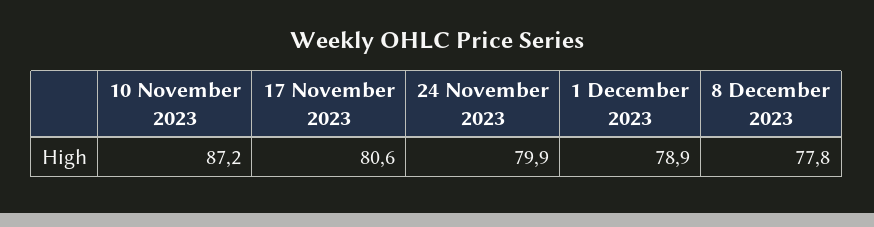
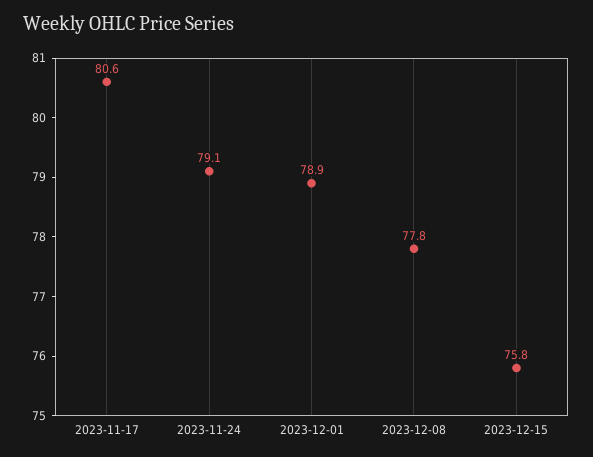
10 November 2023: 87.2 -> none
24 November 2023: 79.9 -> 79.1
2023-12-15: none -> 75.8

